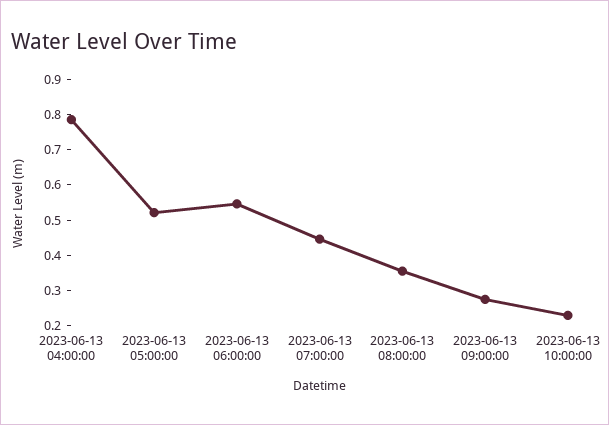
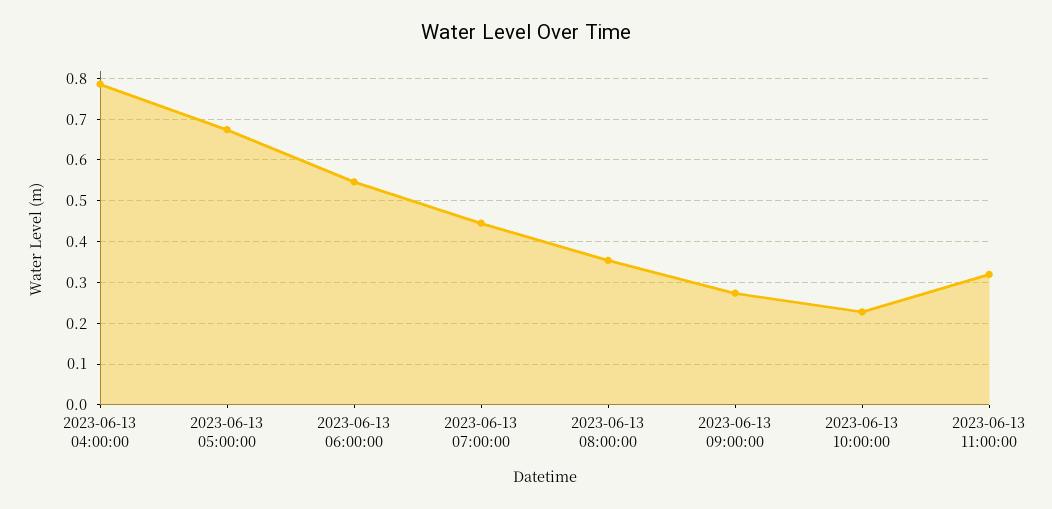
2023-06-13 05:00:00: 0.525 -> 0.68
2023-06-13 11:00:00: none -> 0.32

